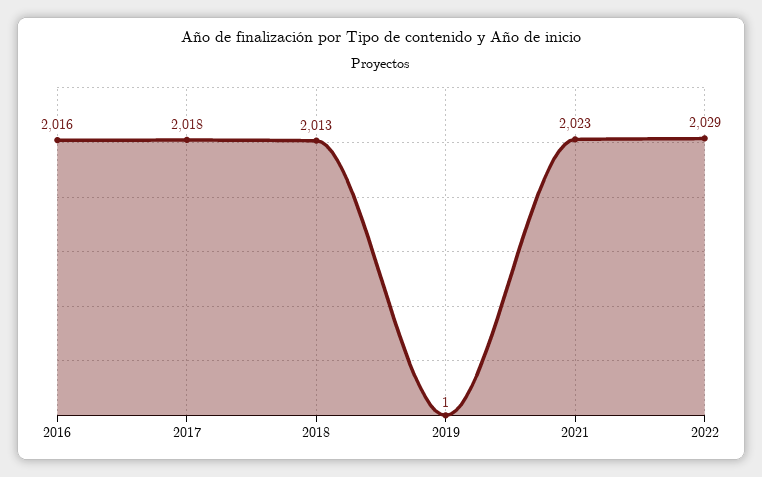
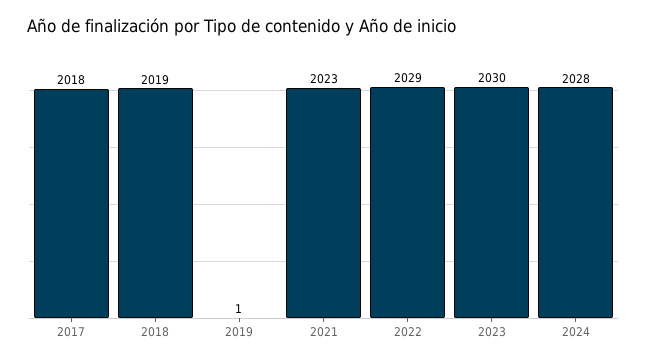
2016: 2016 -> none
2018: 2013 -> 2019
2023: none -> 2030
2024: none -> 2028

